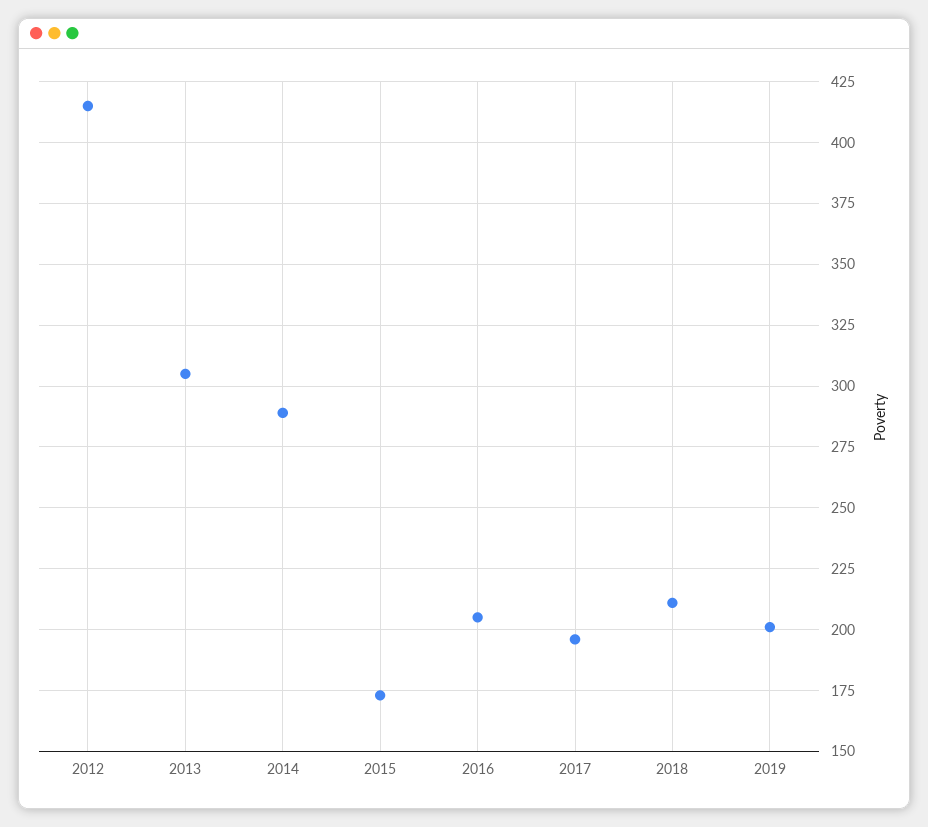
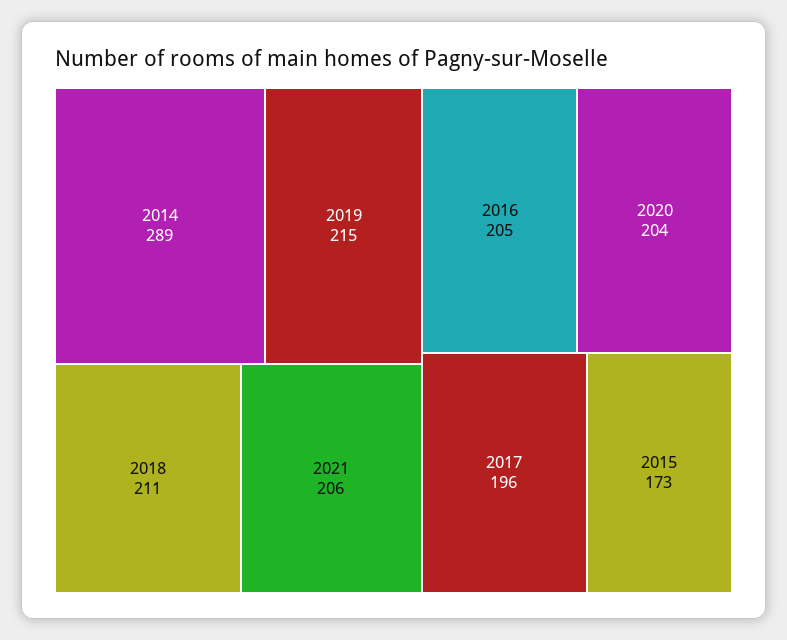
2012: 415 -> none
2013: 305 -> none
2019: 200 -> 215
2021: none -> 206
2020: none -> 204

